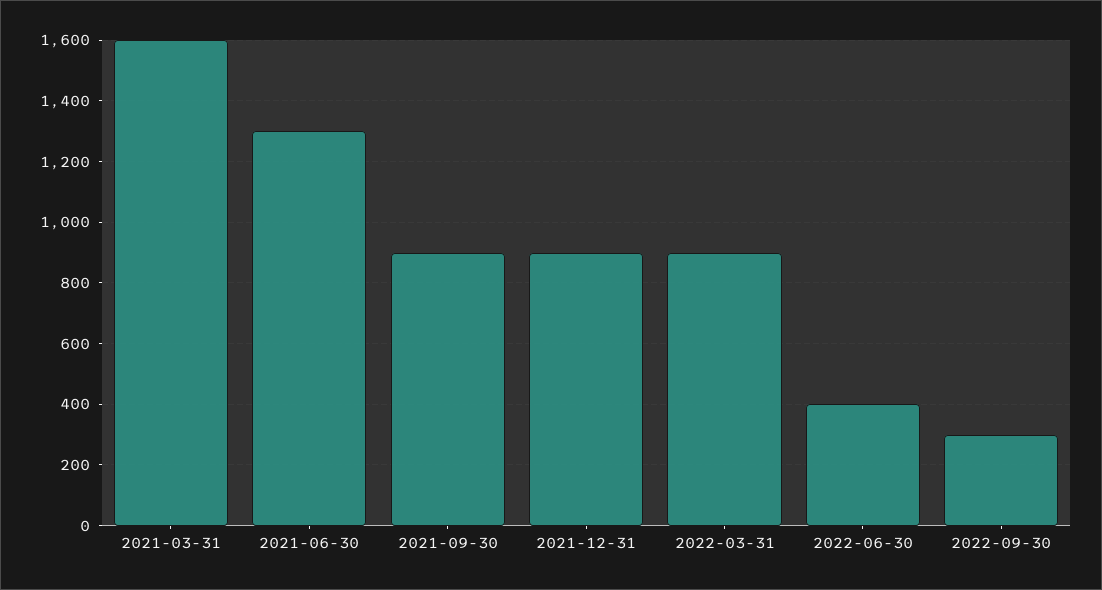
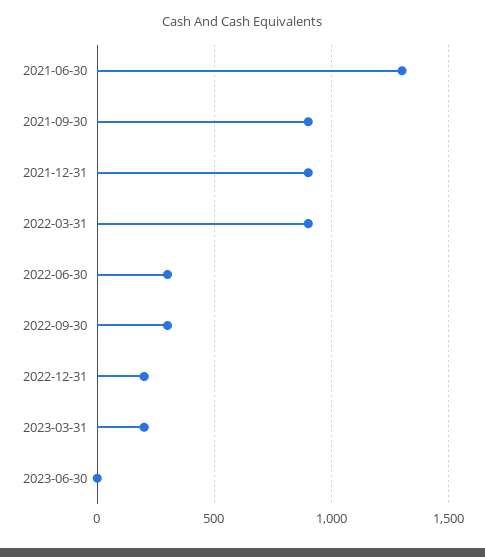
2021-03-31: 1600 -> none
2022-06-30: 400 -> 300
2022-12-31: none -> 200
2023-03-31: none -> 200
2023-06-30: none -> 0

